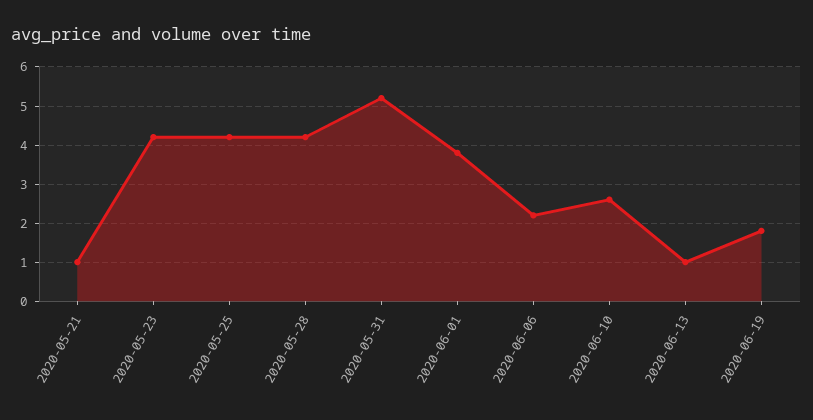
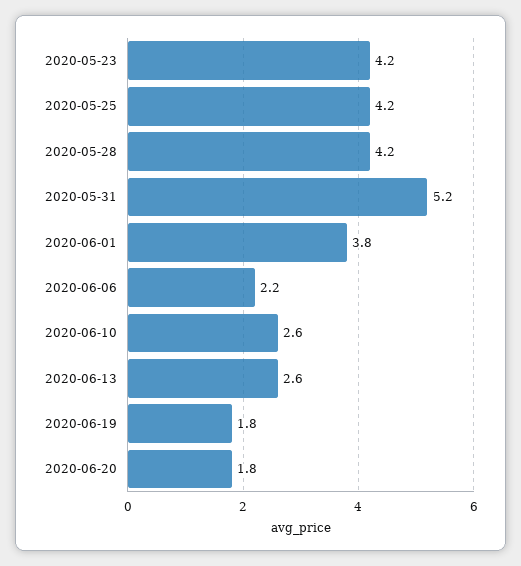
2020-05-21: 1 -> none
2020-06-13: 1 -> 2.6
2020-06-20: none -> 1.8

